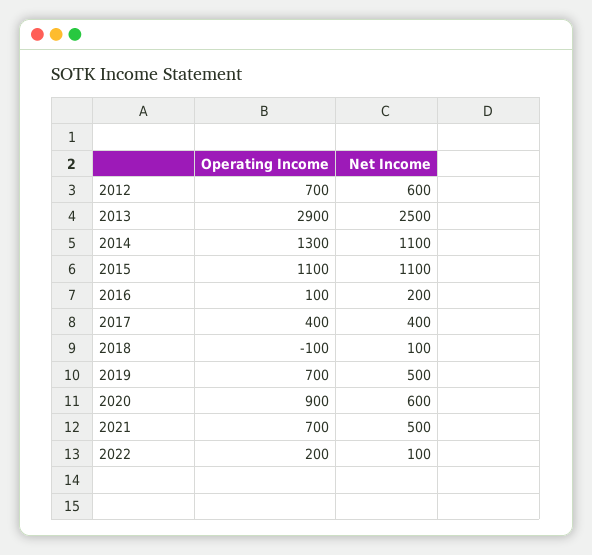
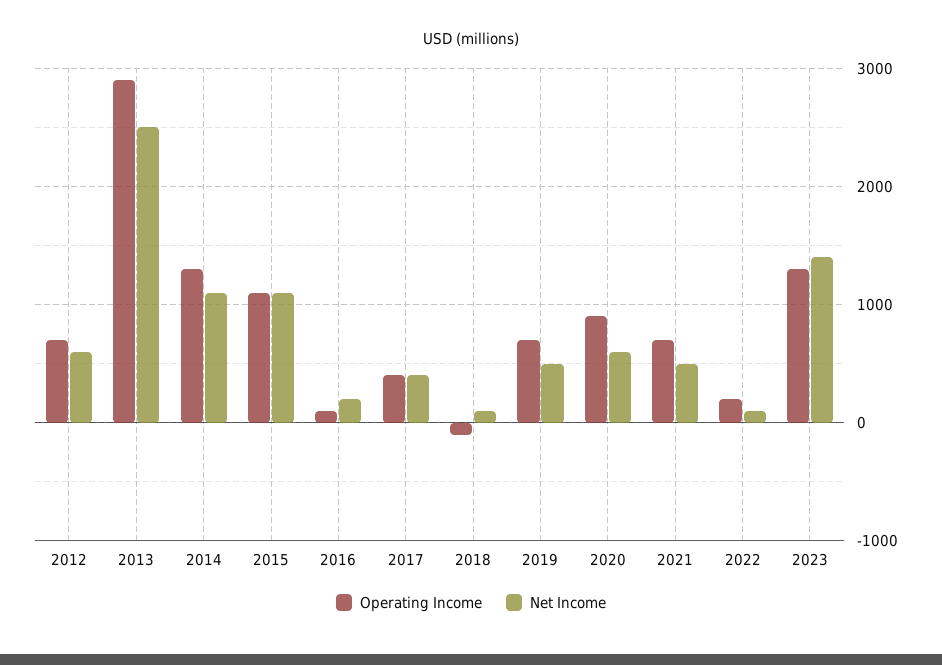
Operating Income, 2023: none -> 1300
Net Income, 2023: none -> 1400

